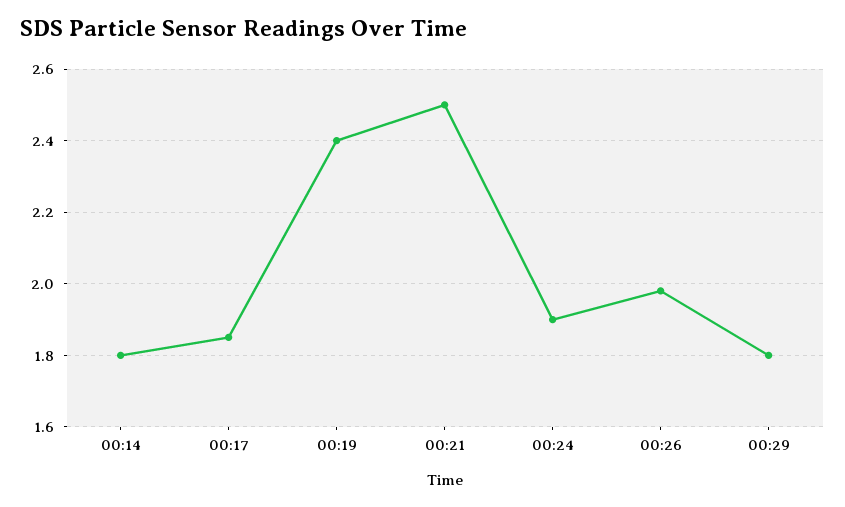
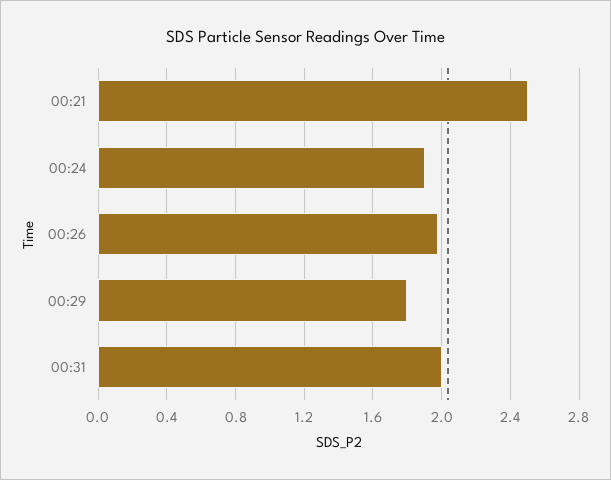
00:14: 1.8 -> none
00:17: 1.85 -> none
00:19: 2.4 -> none
00:31: none -> 2

